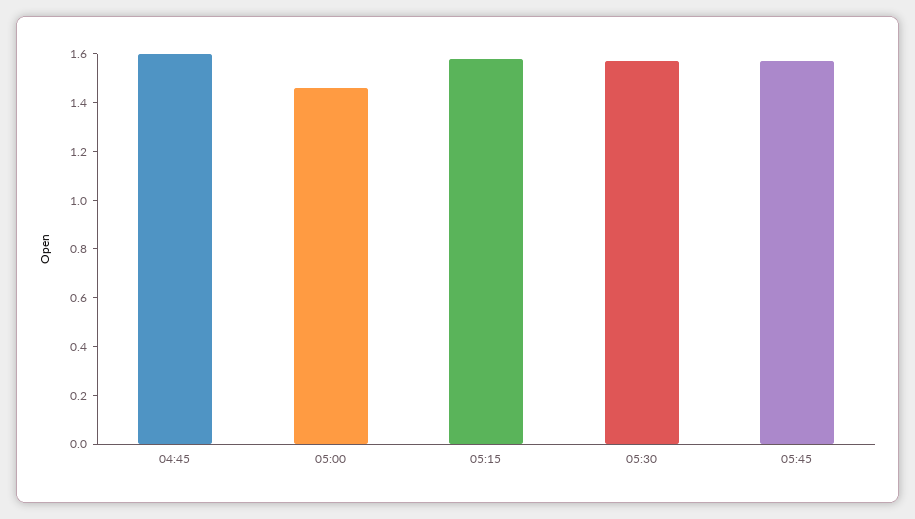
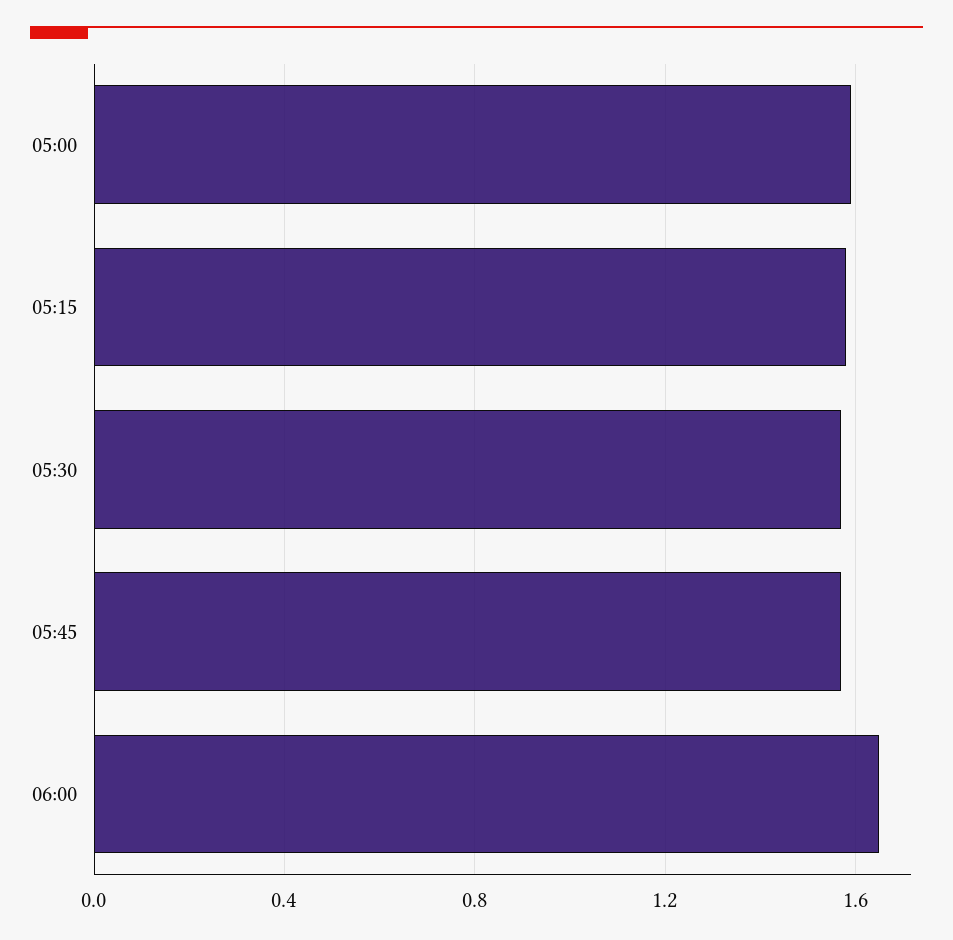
04:45: 1.6 -> none
05:00: 1.45 -> 1.6
06:00: none -> 1.65

